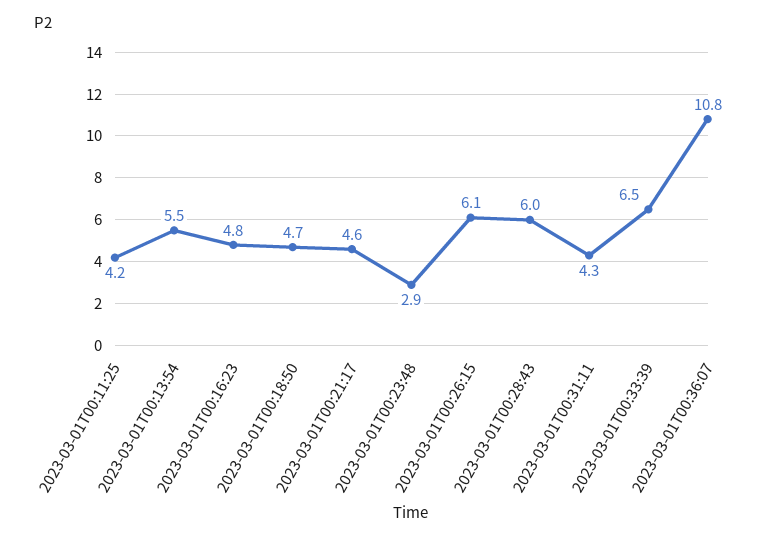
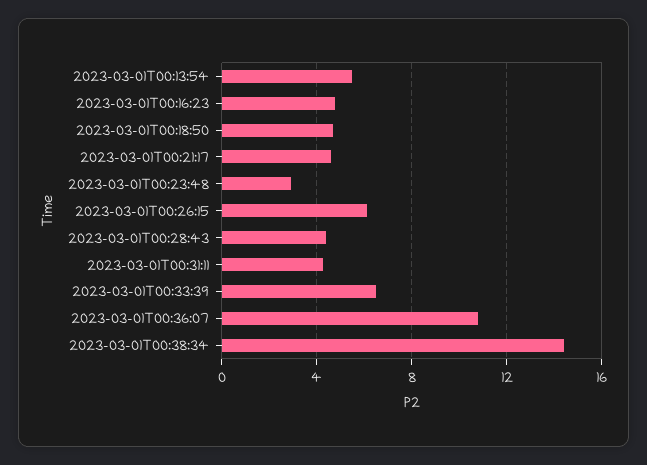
2023-03-01T00:11:25: 4.2 -> none
2023-03-01T00:28:43: 6 -> 4.5
2023-03-01T00:38:34: none -> 14.5

